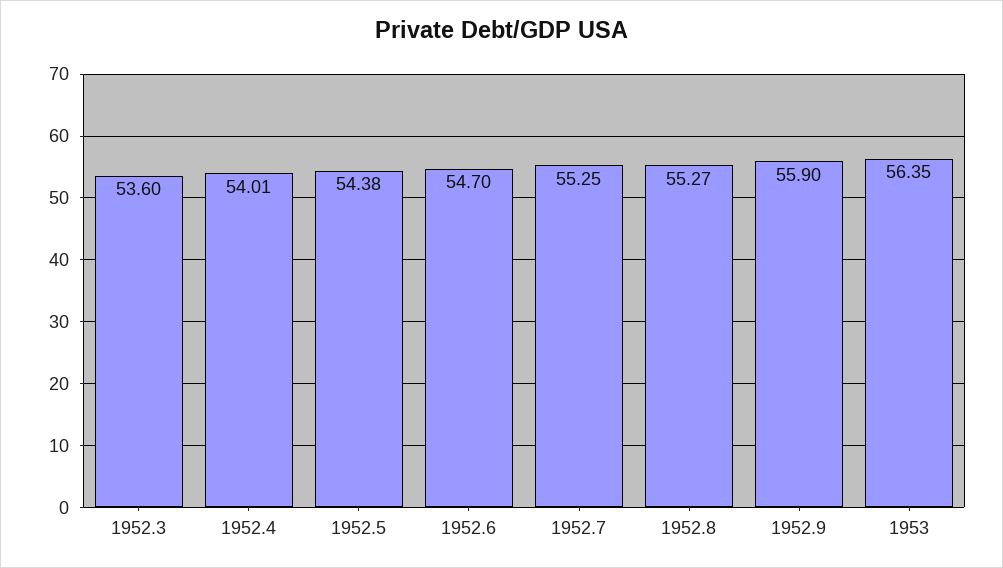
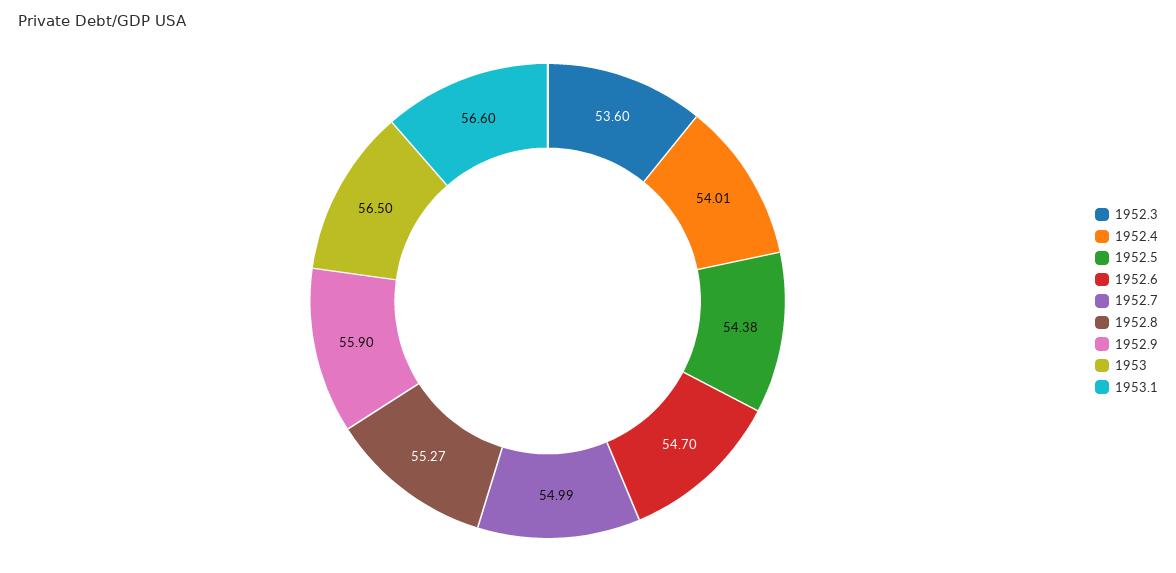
1952.7: 55.25 -> 54.99
1953: 56.35 -> 56.5
1953.1: none -> 56.6

